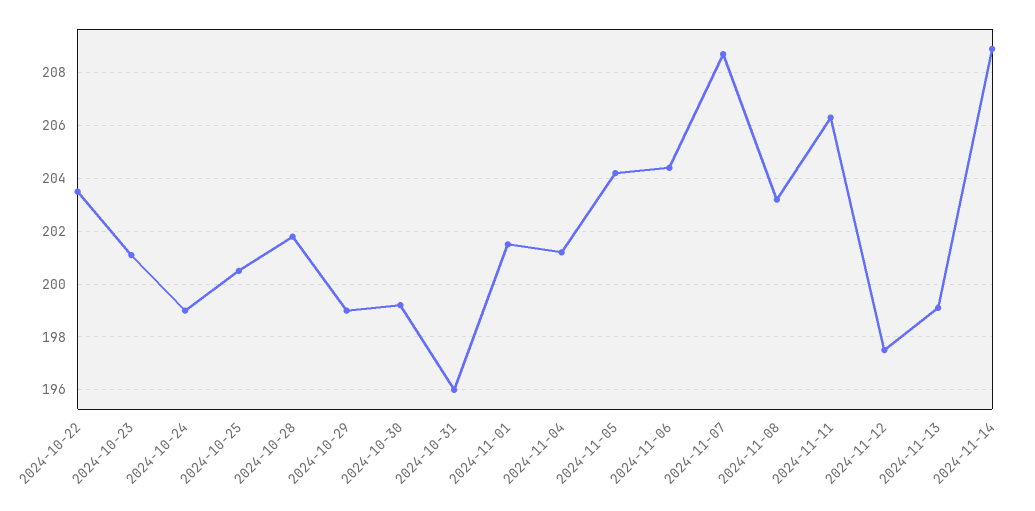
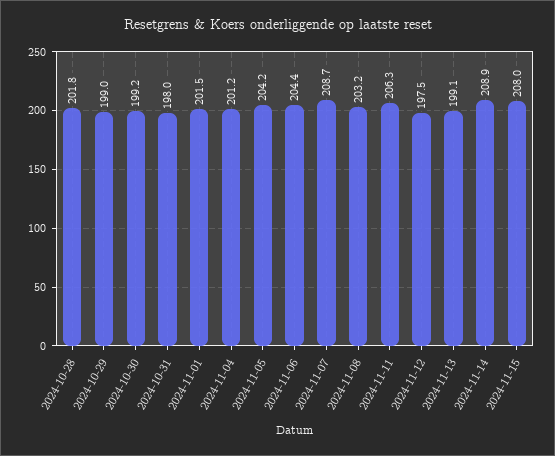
2024-10-22: 203.5 -> none
2024-10-23: 201 -> none
2024-10-24: 199 -> none
2024-10-25: 200.5 -> none
2024-10-31: 196 -> 198
2024-11-15: none -> 208

